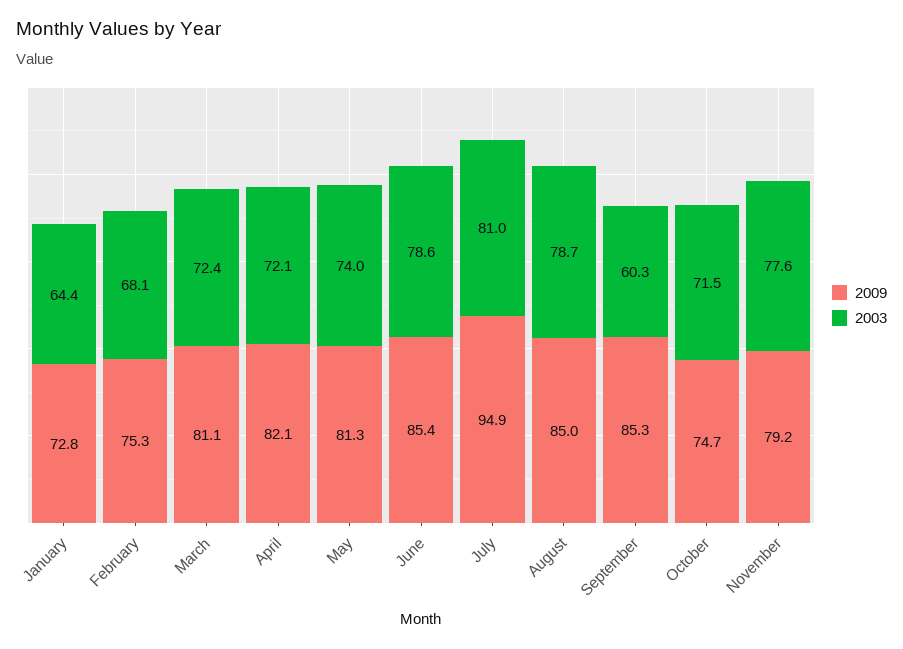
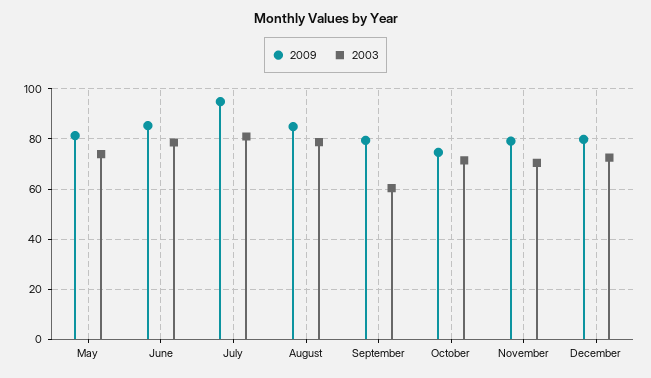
2009, January: 72.8 -> none
2003, January: 64.4 -> none
2009, February: 75.3 -> none
2003, February: 68.1 -> none
2009, March: 81.1 -> none
2003, March: 72.4 -> none
2009, April: 82.1 -> none
2003, April: 72.1 -> none
2009, September: 85.3 -> 80
2003, November: 77.6 -> 70
2009, December: none -> 80
2003, December: none -> 72.5

